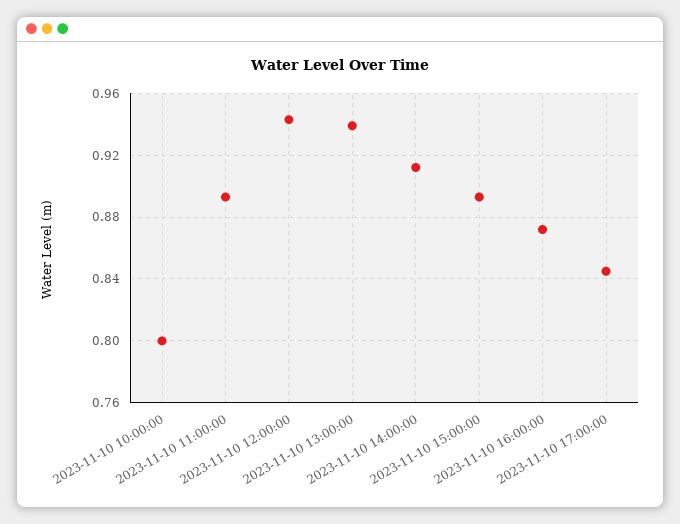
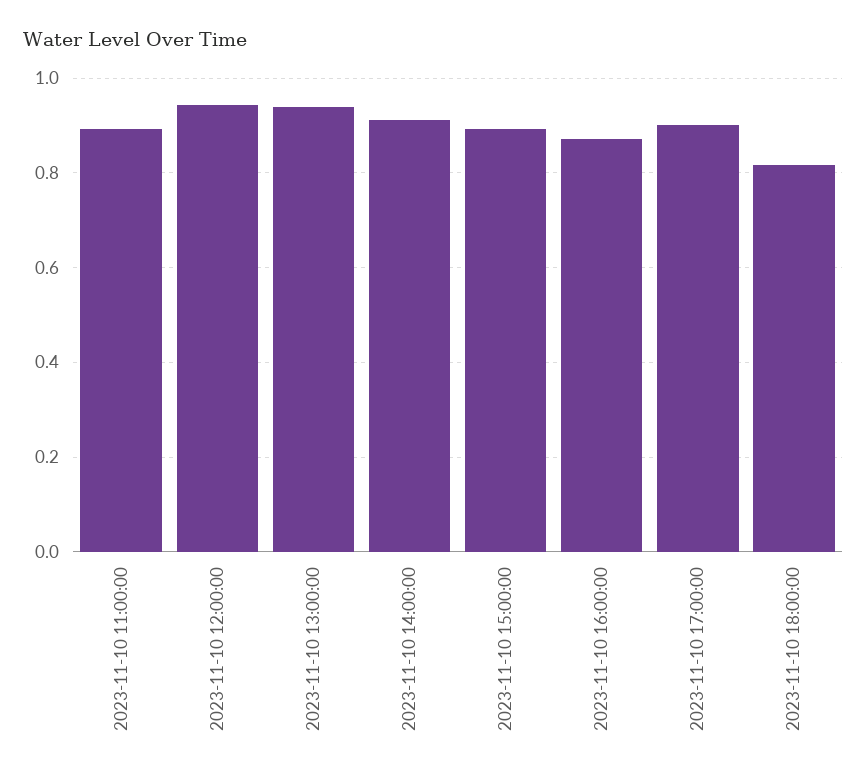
2023-11-10 10:00:00: 0.8 -> none
2023-11-10 17:00:00: 0.845 -> 0.9
2023-11-10 18:00:00: none -> 0.82

